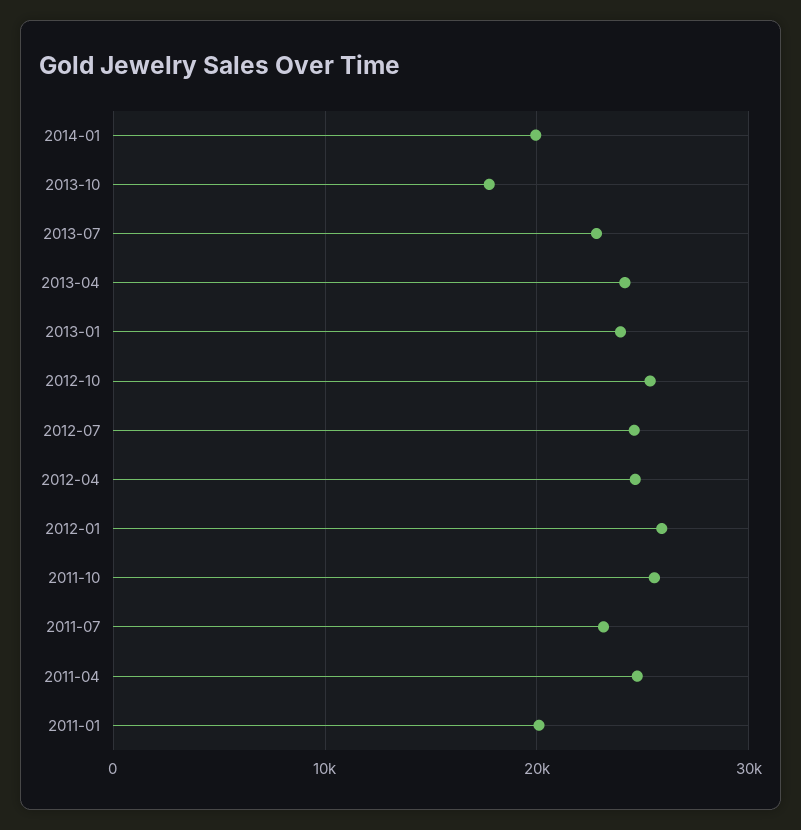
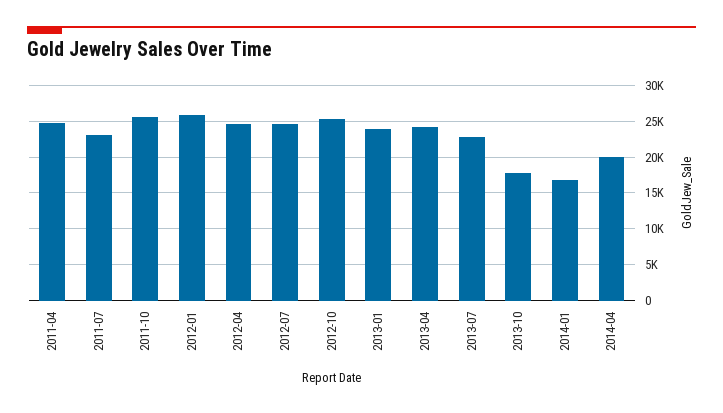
2014-01: 20000 -> 17000
2011-01: 20000 -> none
2014-04: none -> 20000

